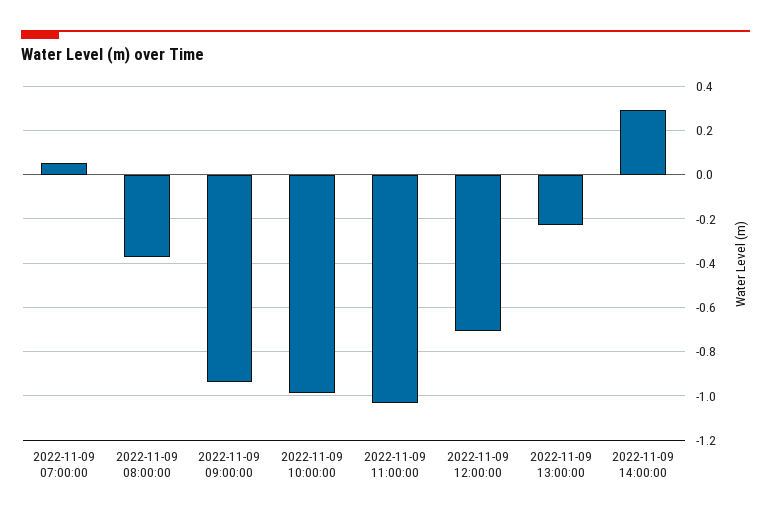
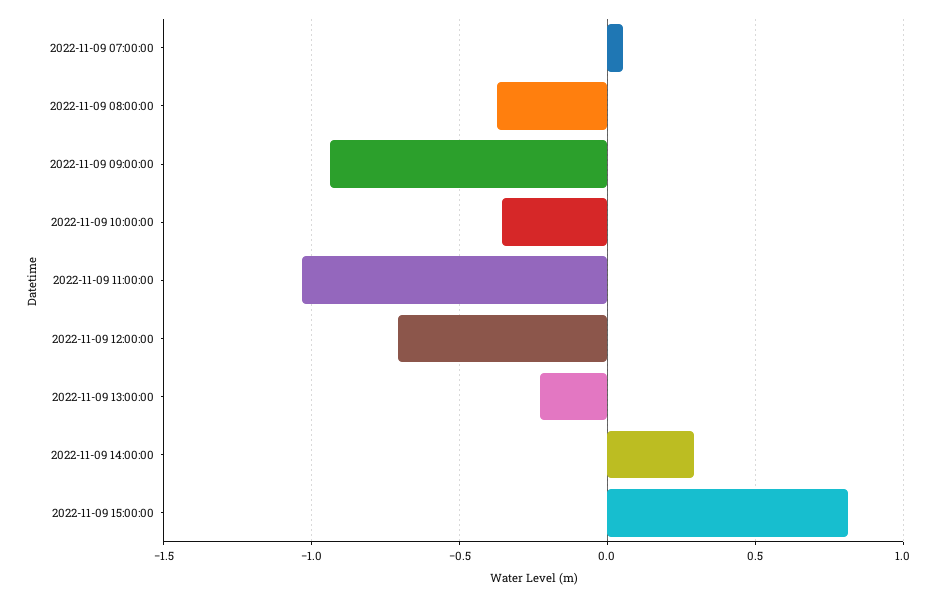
2022-11-09 10:00:00: -1 -> -0.35
2022-11-09 15:00:00: none -> 0.8

